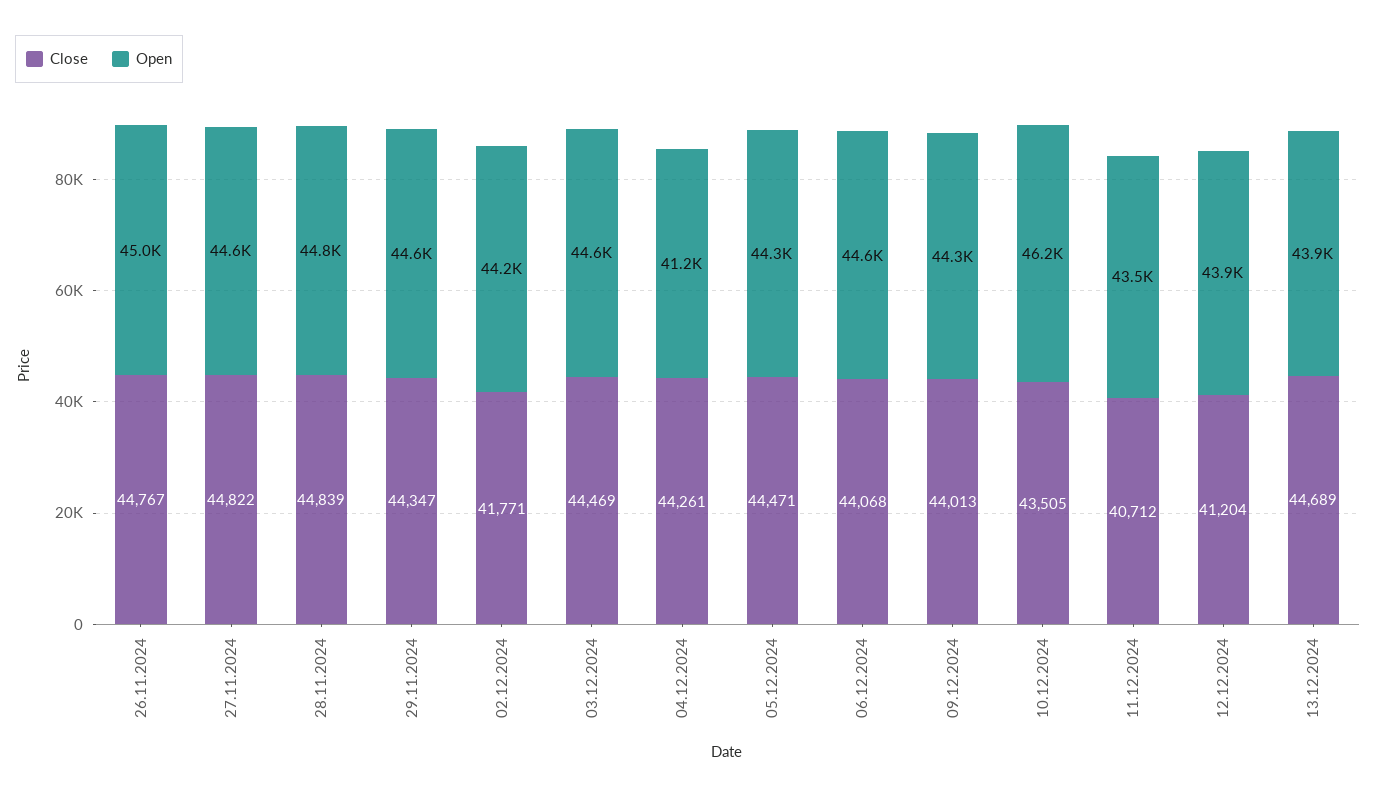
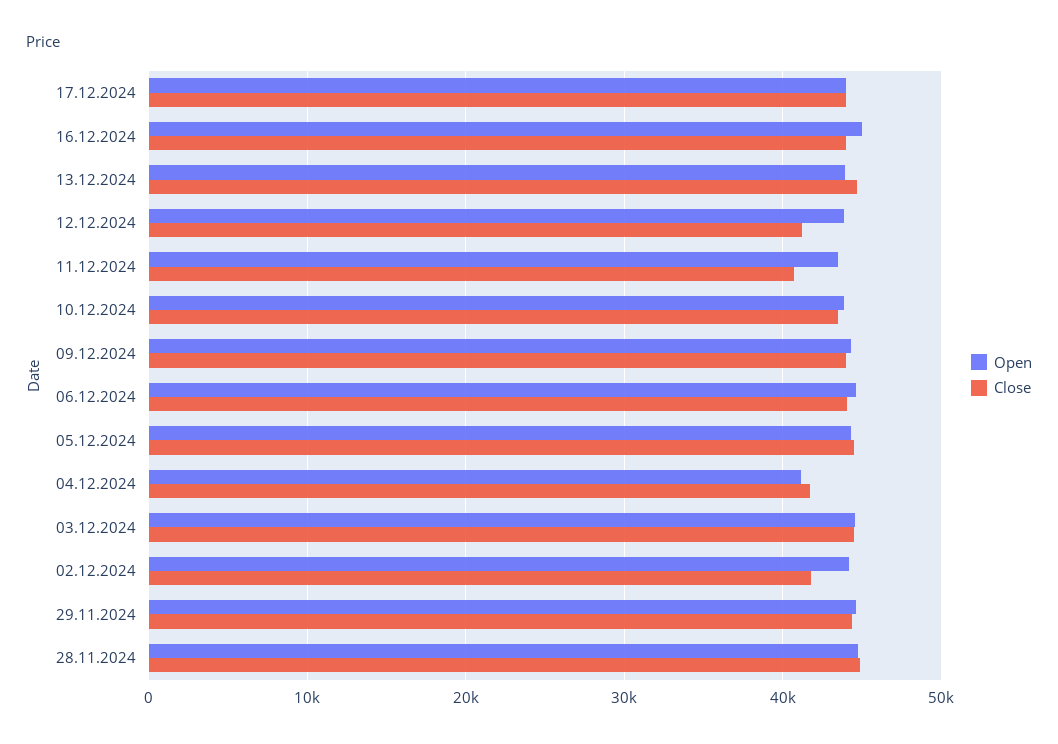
Close, 26.11.2024: 44767 -> none
Open, 26.11.2024: 45000 -> none
Close, 27.11.2024: 44822 -> none
Open, 27.11.2024: 44600 -> none
Close, 04.12.2024: 44261 -> 42000
Open, 10.12.2024: 46200 -> 44000
Open, 17.12.2024: none -> 44000
Close, 17.12.2024: none -> 44000
Open, 16.12.2024: none -> 45000
Close, 16.12.2024: none -> 44000

